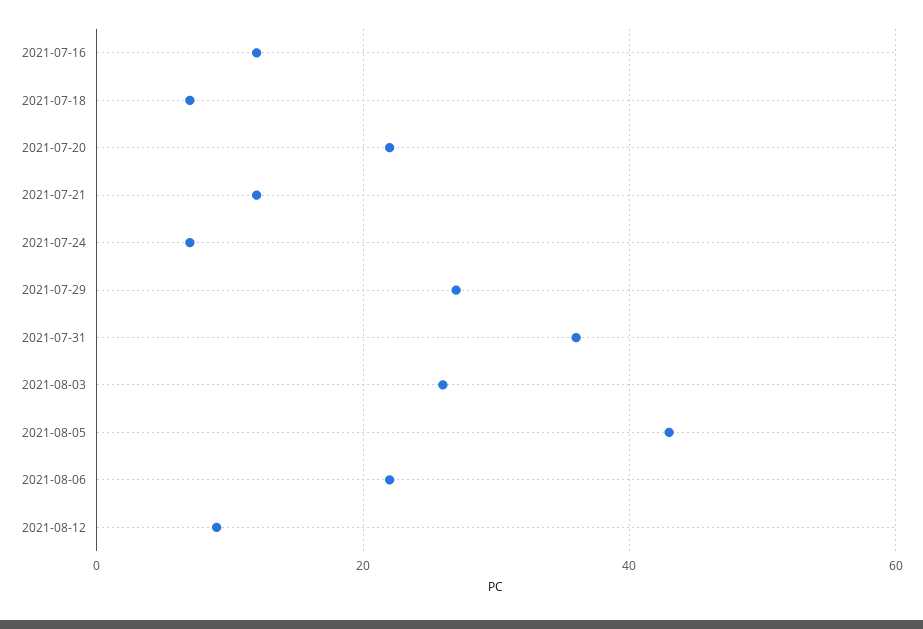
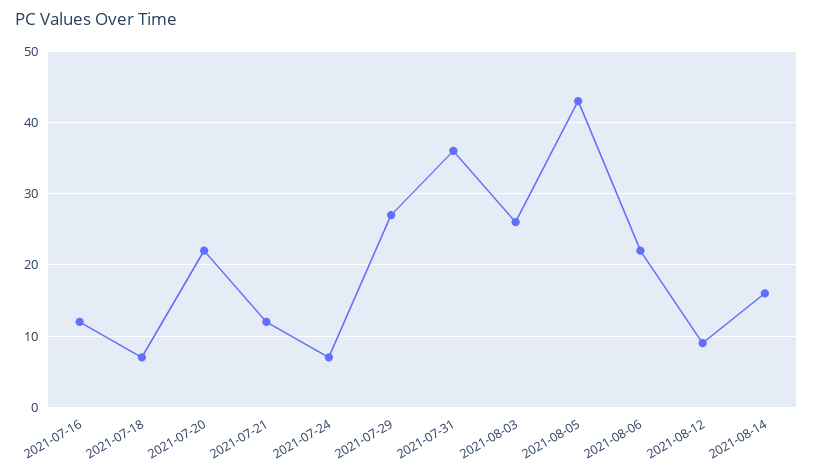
2021-08-14: none -> 16

